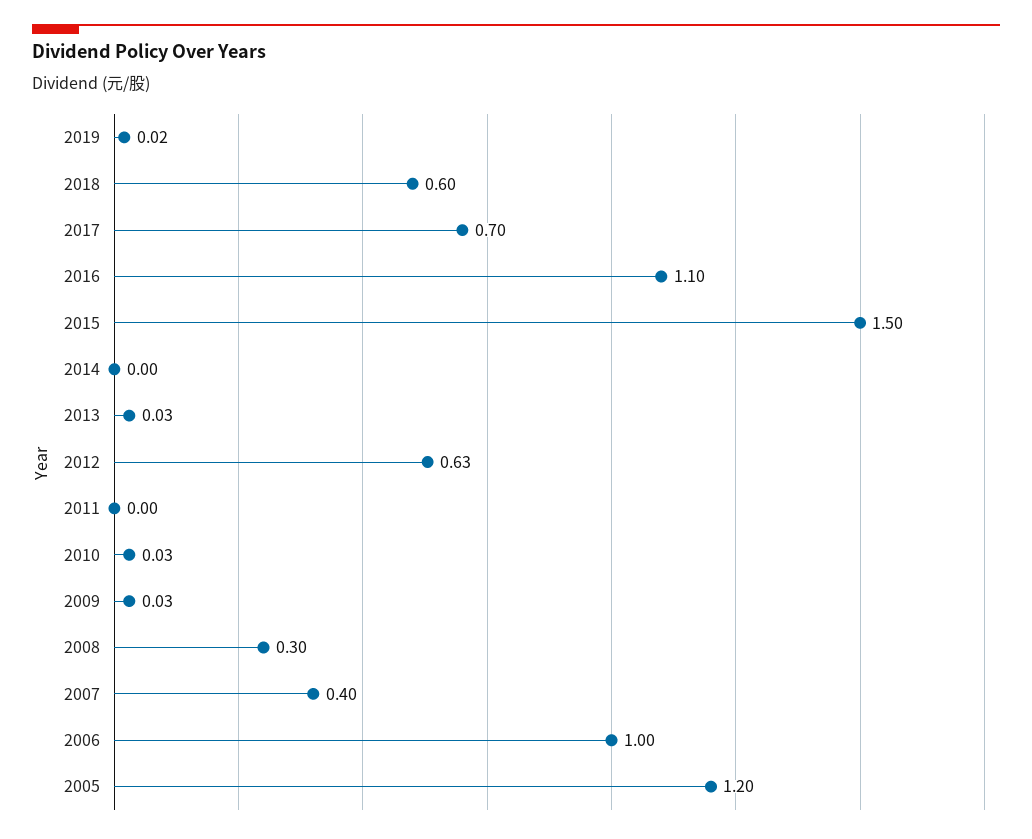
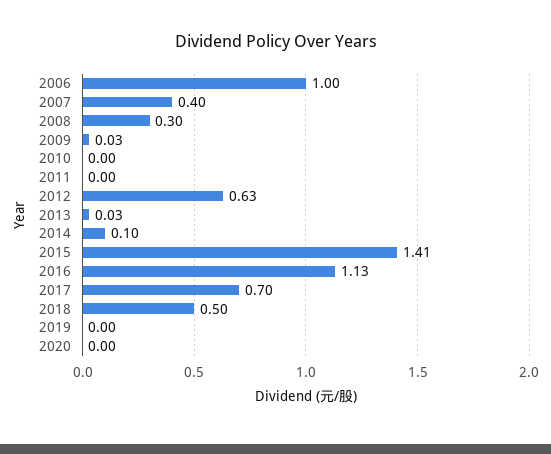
2019: 0.02 -> 0
2018: 0.6 -> 0.5
2016: 1.1 -> 1.13
2015: 1.5 -> 1.41
2014: 0 -> 0.1
2010: 0.03 -> 0
2005: 1.2 -> none
2020: none -> 0

